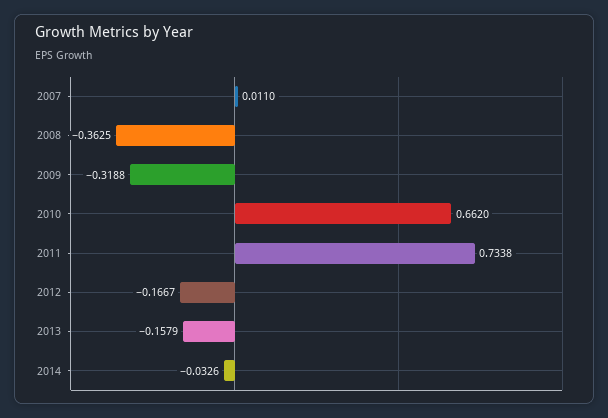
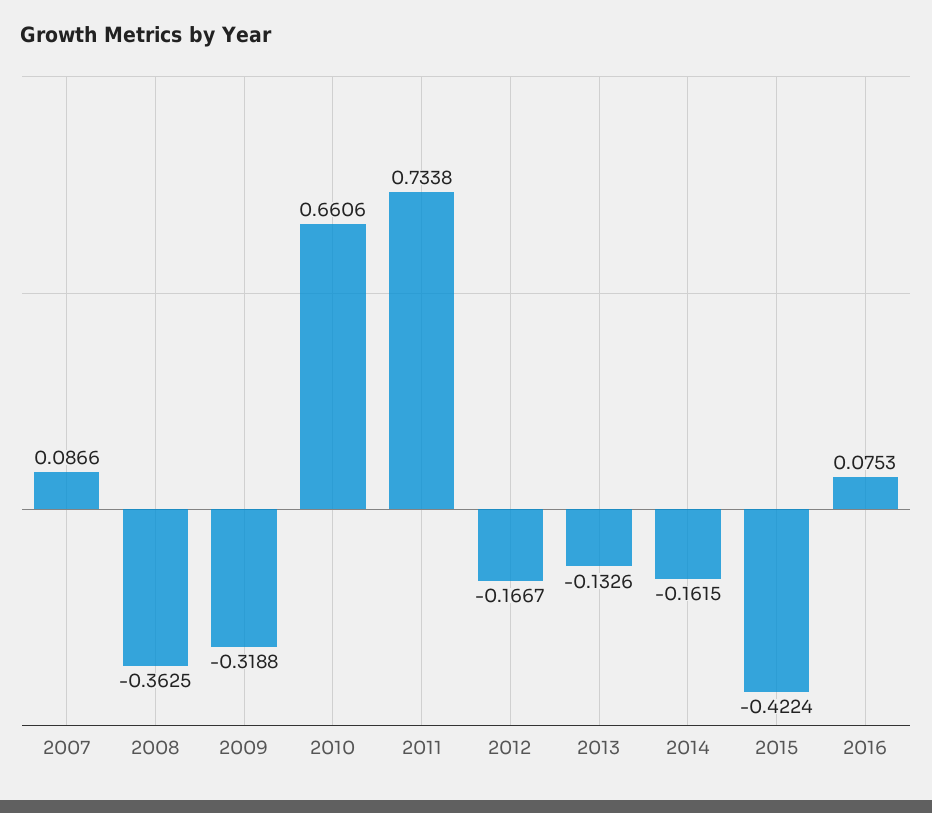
2007: 0.011 -> 0.0866
2010: 0.662 -> 0.6606
2013: -0.1579 -> -0.1326
2014: -0.0326 -> -0.1615
2015: none -> -0.4224
2016: none -> 0.0753

